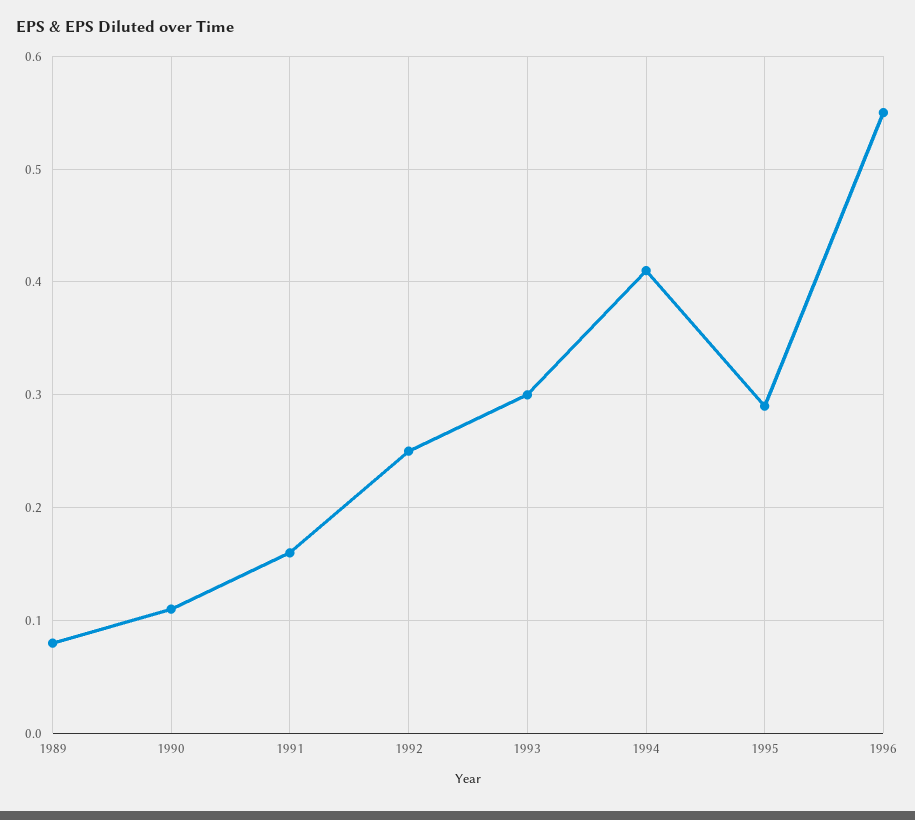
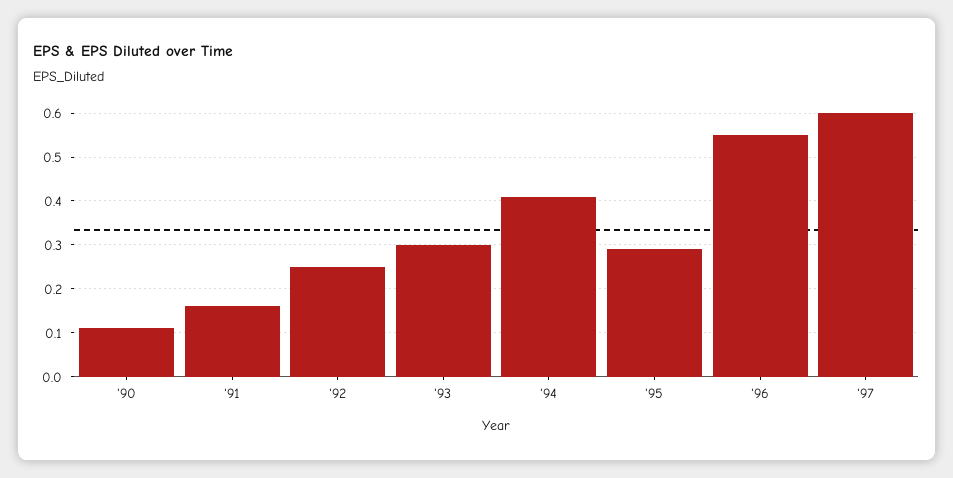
1989: 0.08 -> none
'97: none -> 0.6

